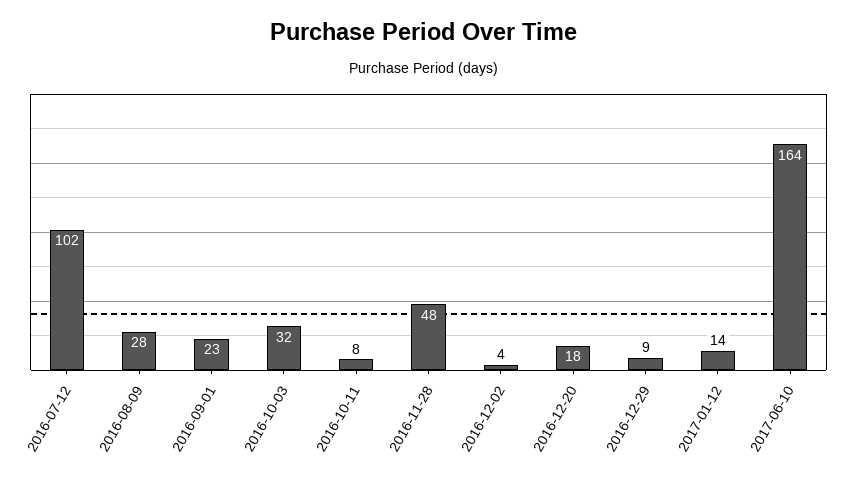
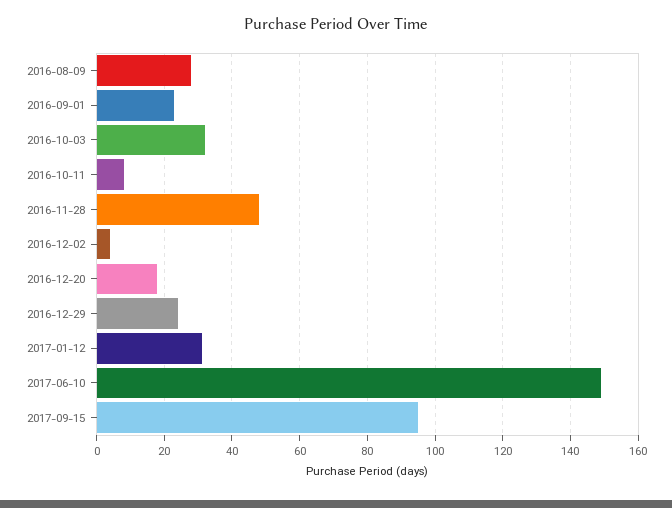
2016-07-12: 102 -> none
2016-12-29: 9 -> 25
2017-01-12: 14 -> 30
2017-06-10: 164 -> 150
2017-09-15: none -> 95

